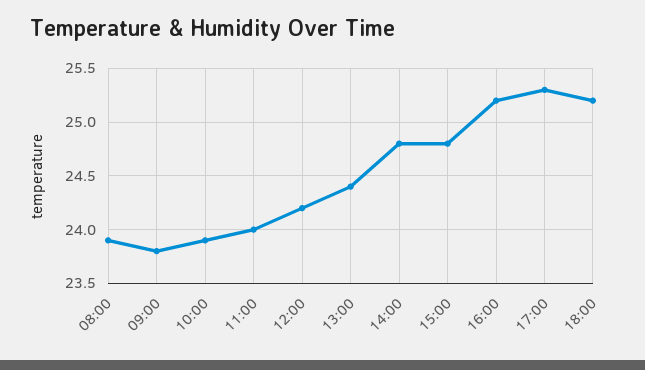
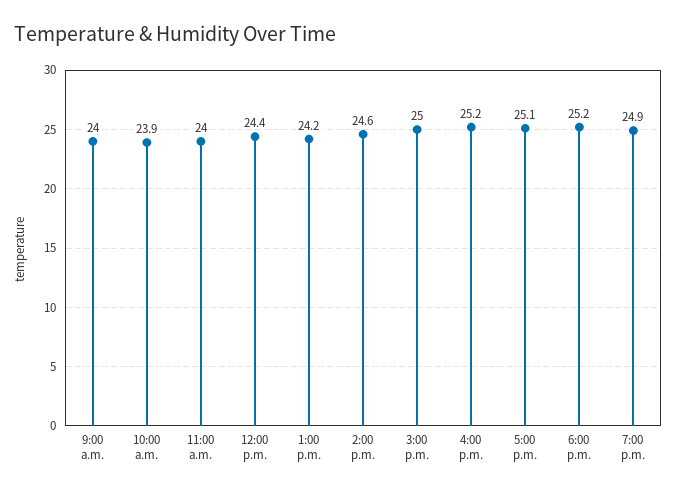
08:00: 23.9 -> none
09:00: 23.8 -> 24
12:00: 24.2 -> 24.4
13:00: 24.4 -> 24.2
14:00: 24.8 -> 24.6
15:00: 24.8 -> 25
17:00: 25.3 -> 25.1
7:00 p.m.: none -> 24.9

